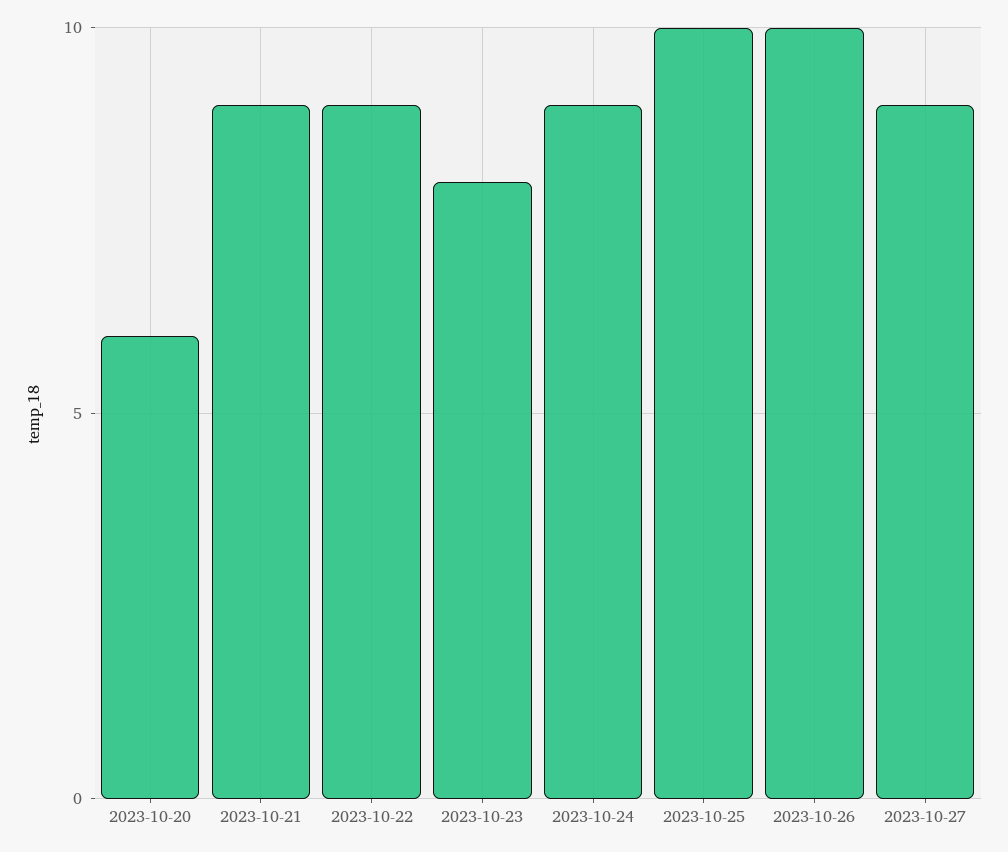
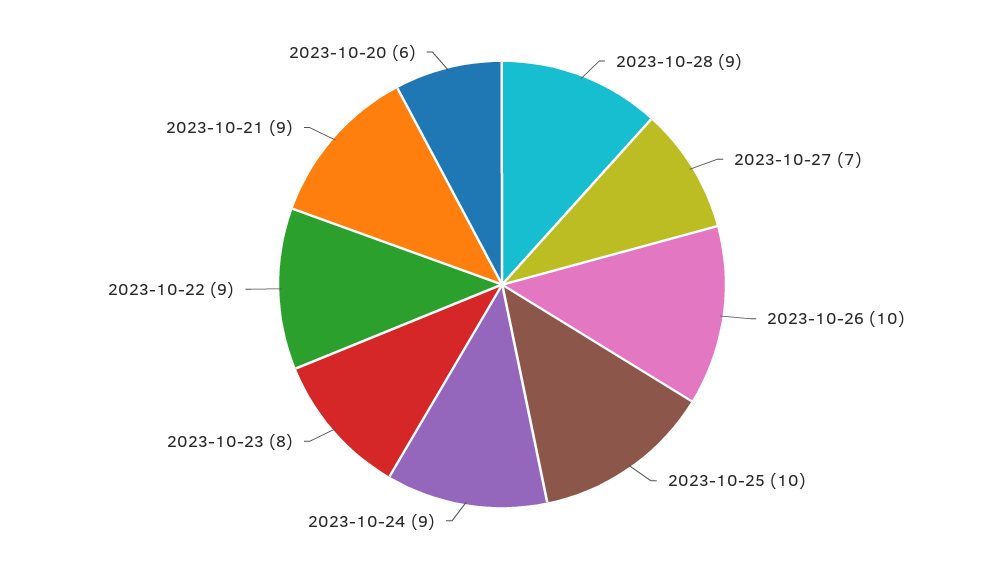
2023-10-27: 9 -> 7
2023-10-28: none -> 9

